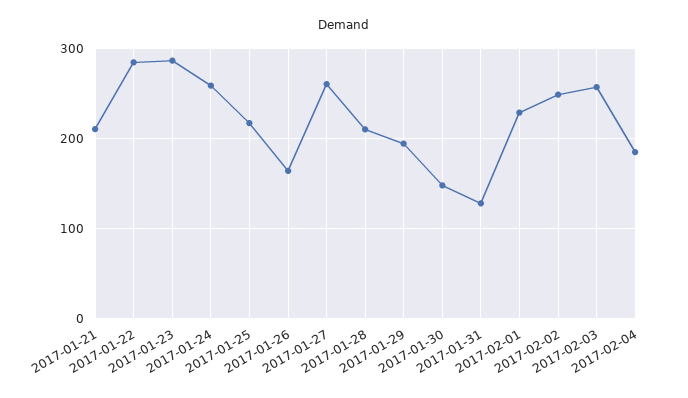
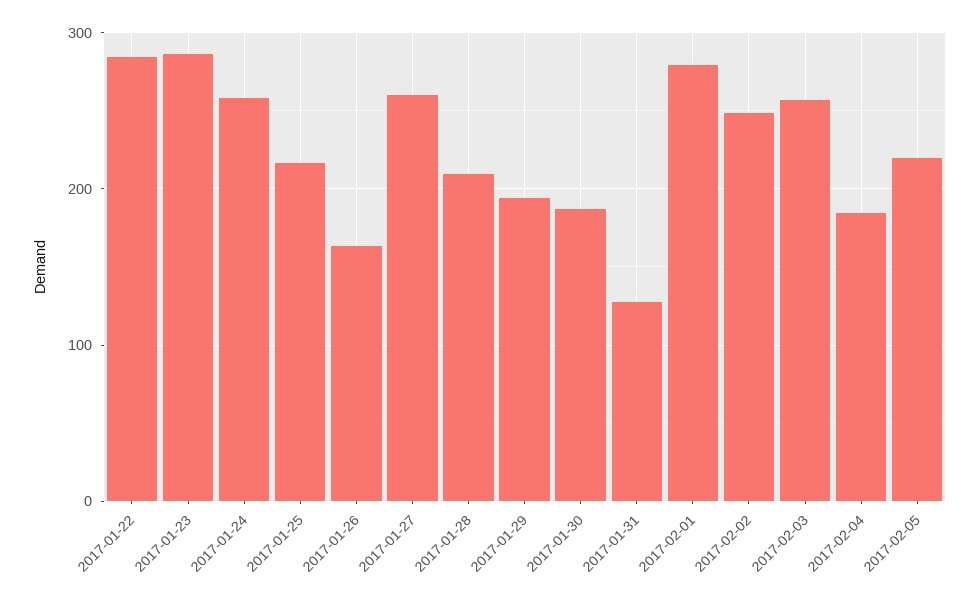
2017-01-21: 210 -> none
2017-01-30: 150 -> 190
2017-02-01: 230 -> 280
2017-02-05: none -> 220

